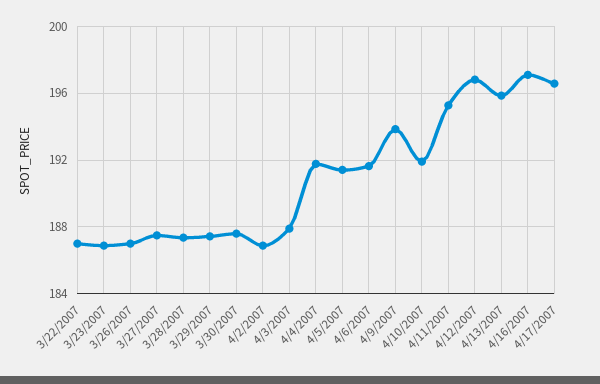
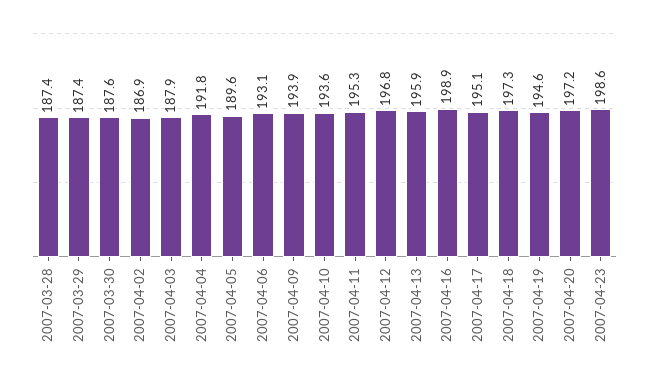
3/22/2007: 187 -> none
3/23/2007: 187 -> none
3/26/2007: 187 -> none
3/27/2007: 187.5 -> none
4/5/2007: 191.5 -> 189.6
4/6/2007: 191.5 -> 193.1
4/10/2007: 192 -> 193.6
4/16/2007: 197 -> 198.9
4/17/2007: 196.5 -> 195.1
2007-04-18: none -> 197.3
2007-04-19: none -> 194.6
2007-04-20: none -> 197.2
2007-04-23: none -> 198.6

